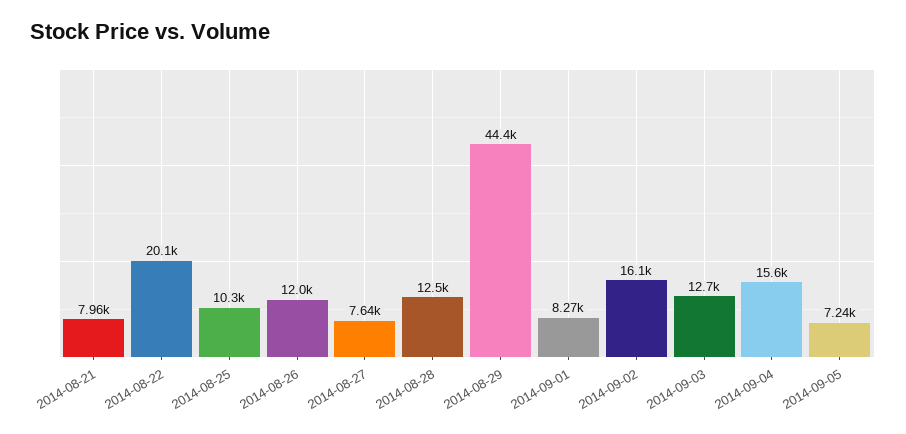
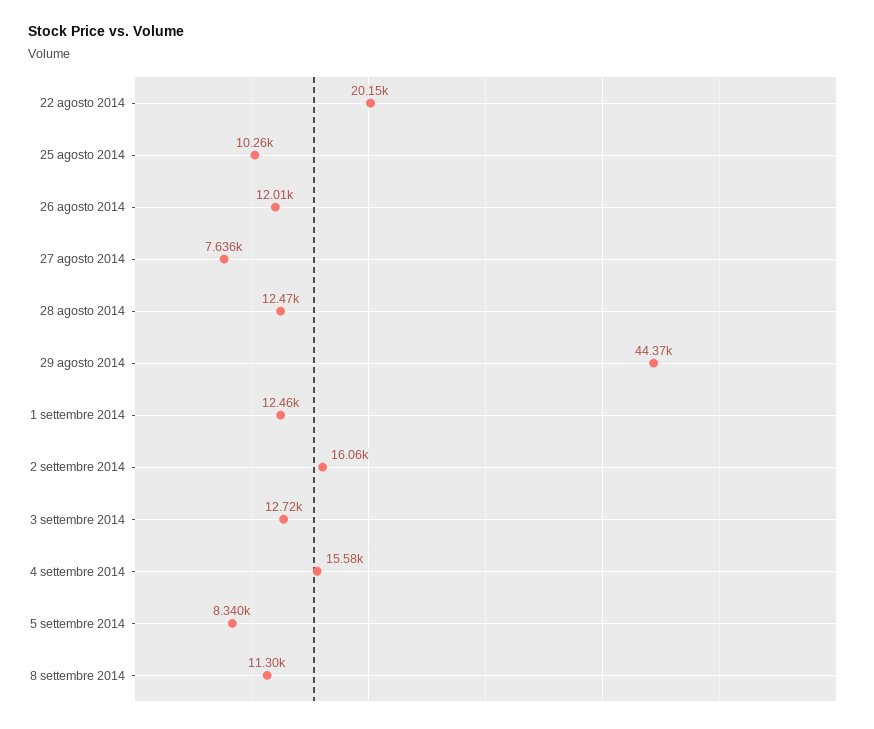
2014-08-21: 7960 -> none
2014-09-01: 8270 -> 12460
2014-09-05: 7240 -> 8340
8 settembre 2014: none -> 11300

